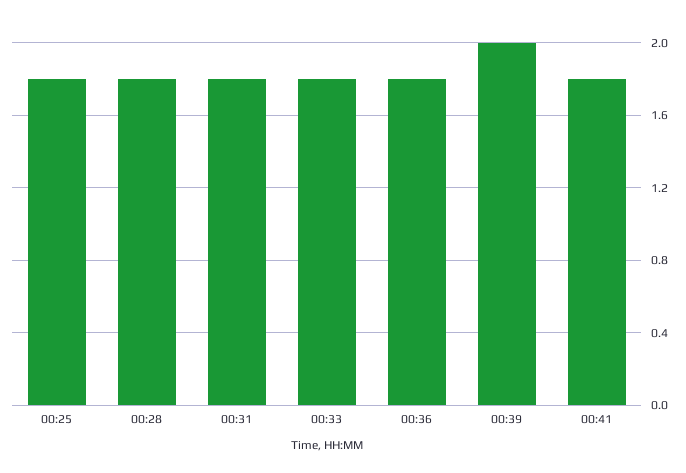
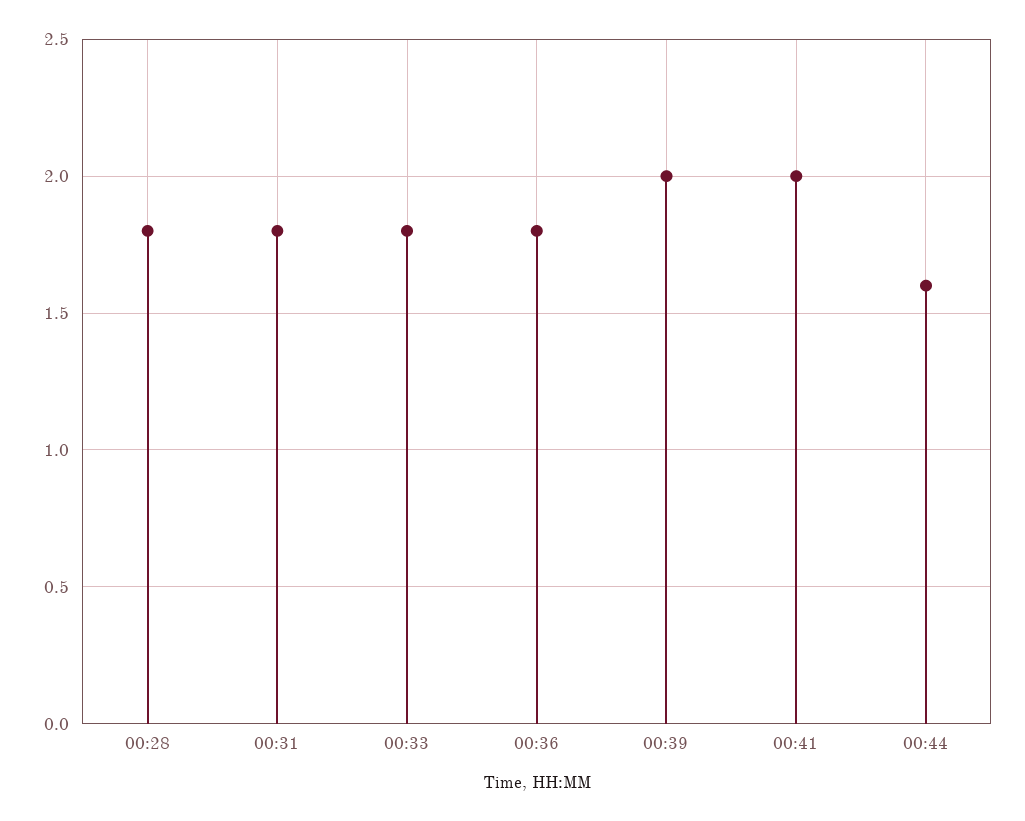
00:25: 1.8 -> none
00:41: 1.8 -> 2
00:44: none -> 1.6

